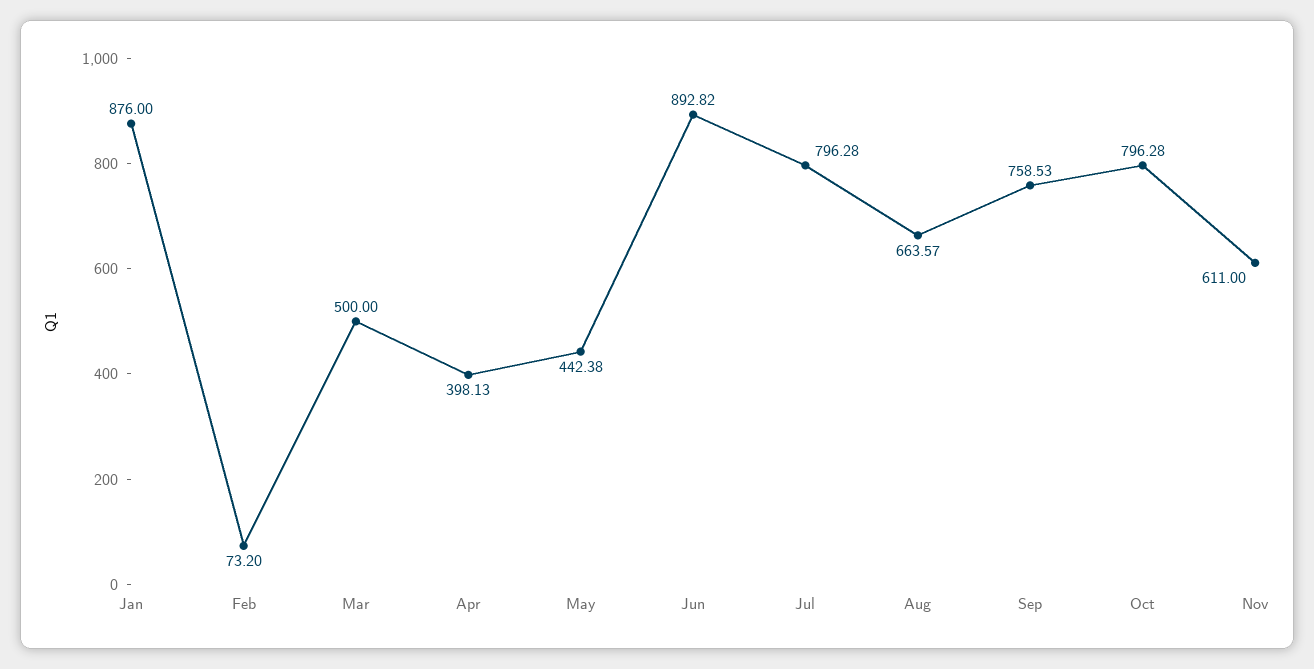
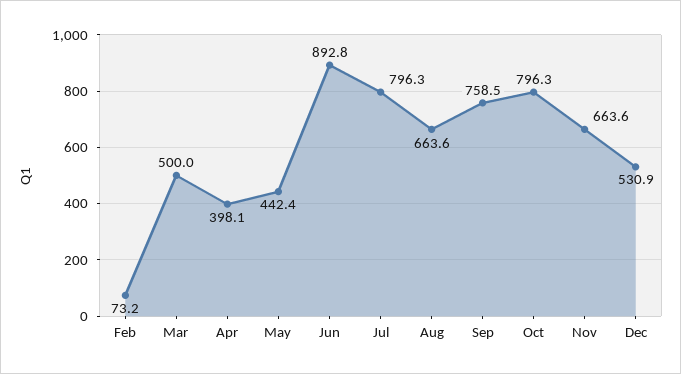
Jan: 876 -> none
Nov: 611 -> 663.6
Dec: none -> 530.9

